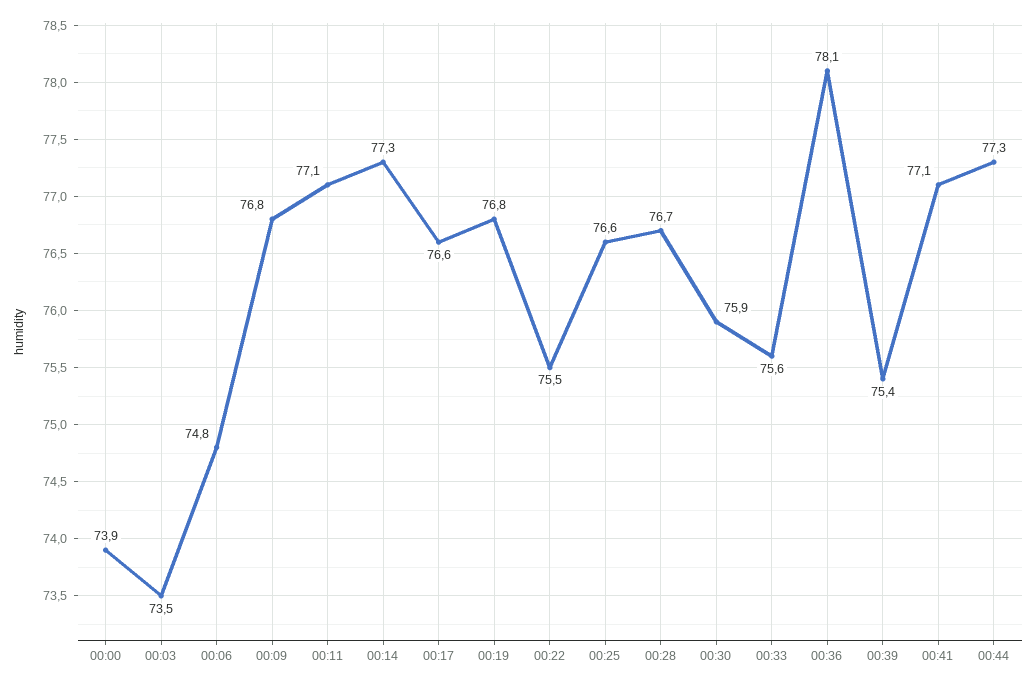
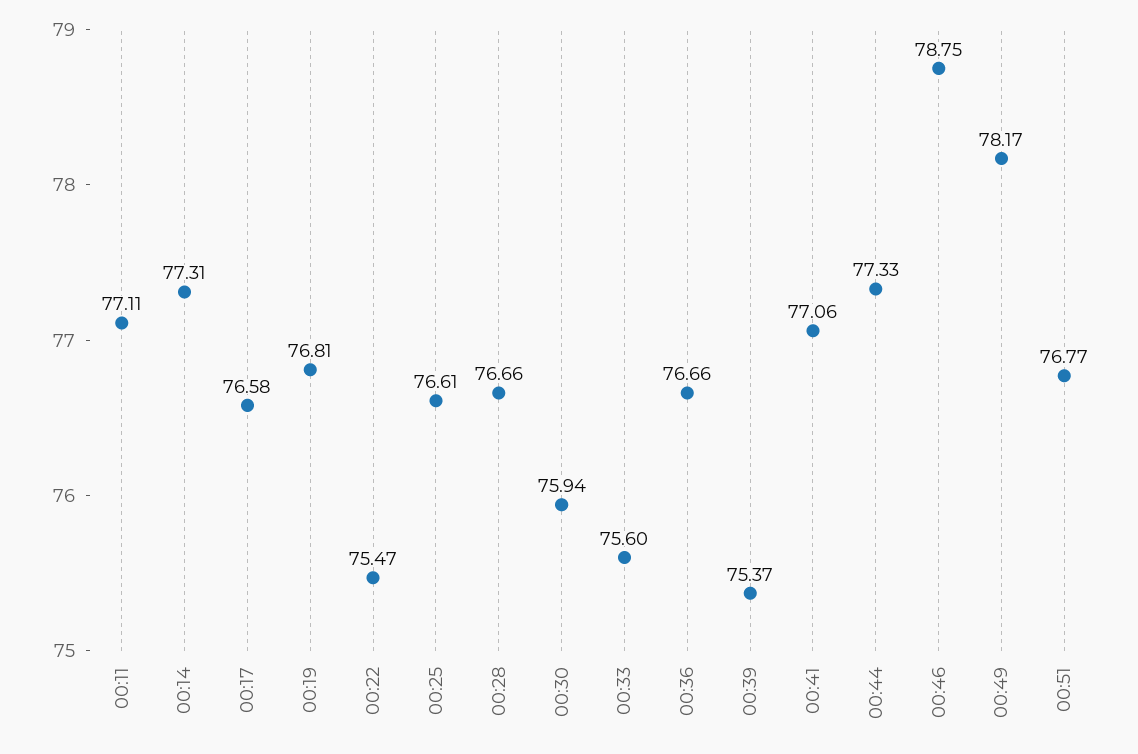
00:00: 73.9 -> none
00:03: 73.5 -> none
00:06: 74.8 -> none
00:09: 76.8 -> none
00:36: 78.1 -> 76.66
00:46: none -> 78.75
00:49: none -> 78.17
00:51: none -> 76.77

